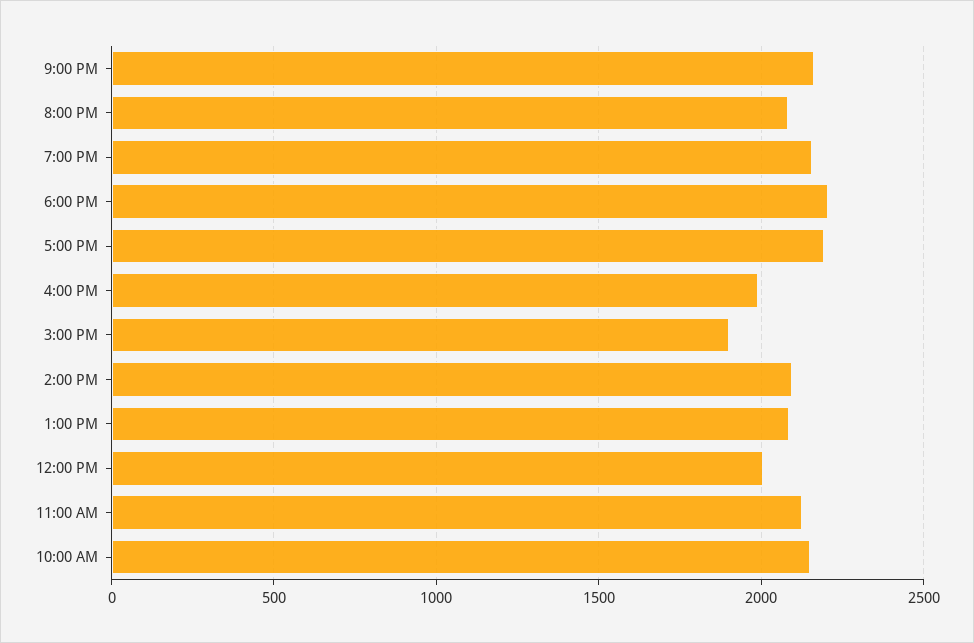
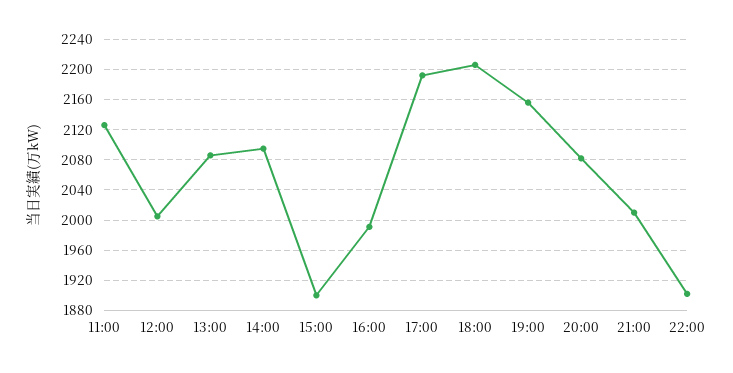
9:00 PM: 2150 -> 2010
10:00 AM: 2150 -> none
22:00: none -> 1900

